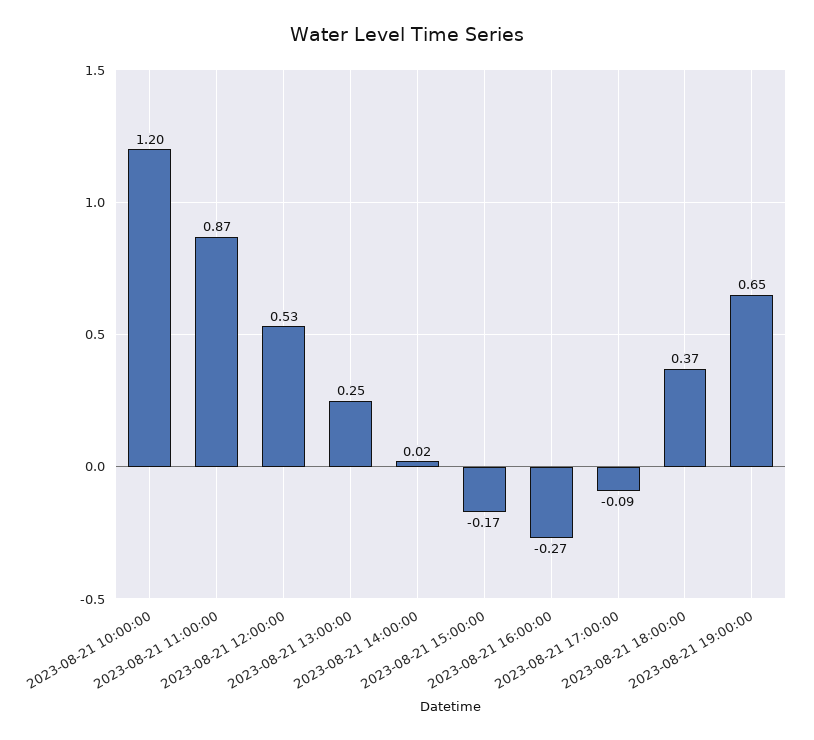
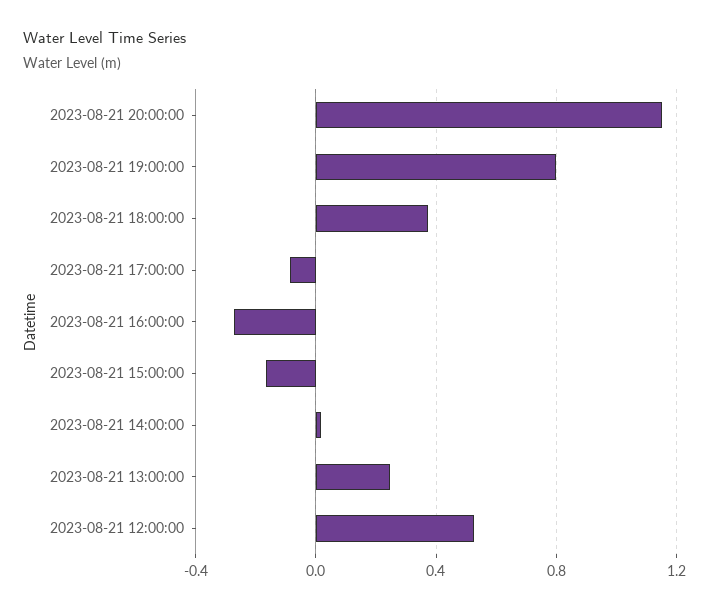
2023-08-21 10:00:00: 1.2 -> none
2023-08-21 11:00:00: 0.87 -> none
2023-08-21 19:00:00: 0.65 -> 0.8
2023-08-21 20:00:00: none -> 1.15

